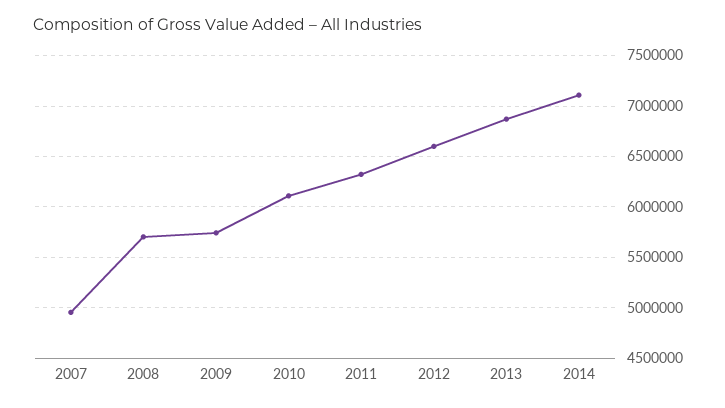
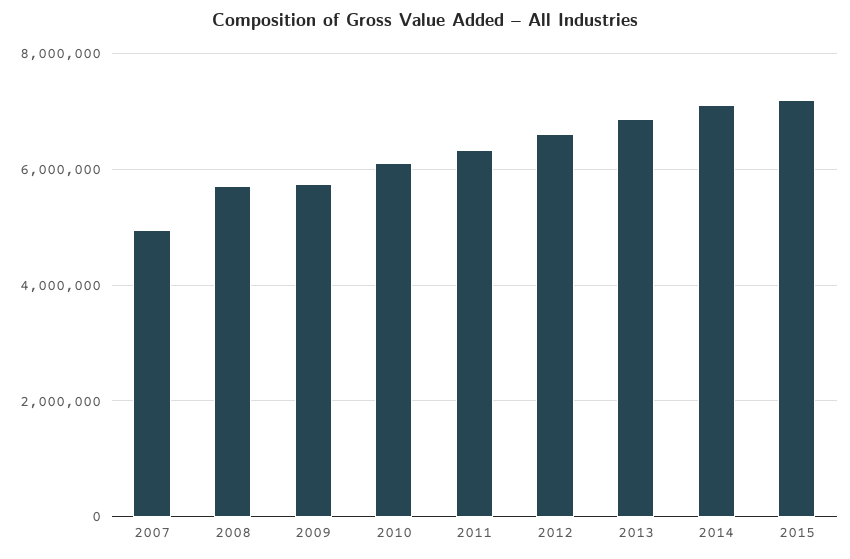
2015: none -> 7200000

